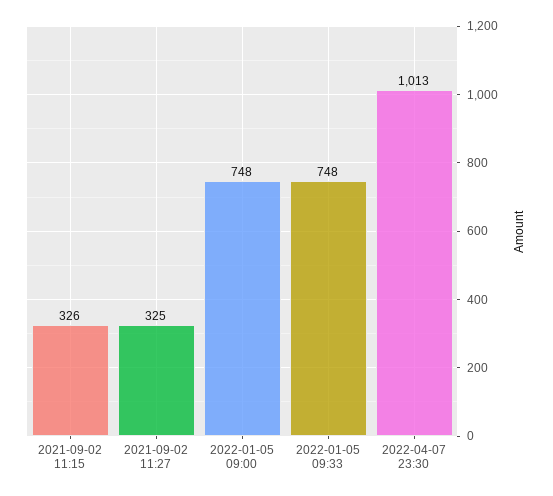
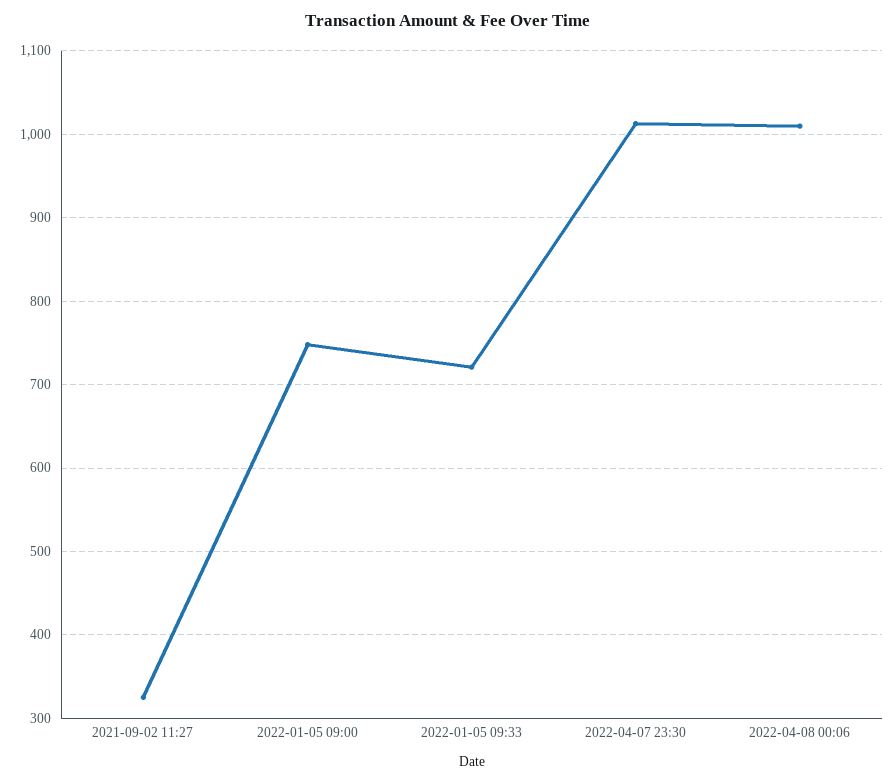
2021-09-02 11:15: 326 -> none
2022-01-05 09:33: 748 -> 720
2022-04-08 00:06: none -> 1010

